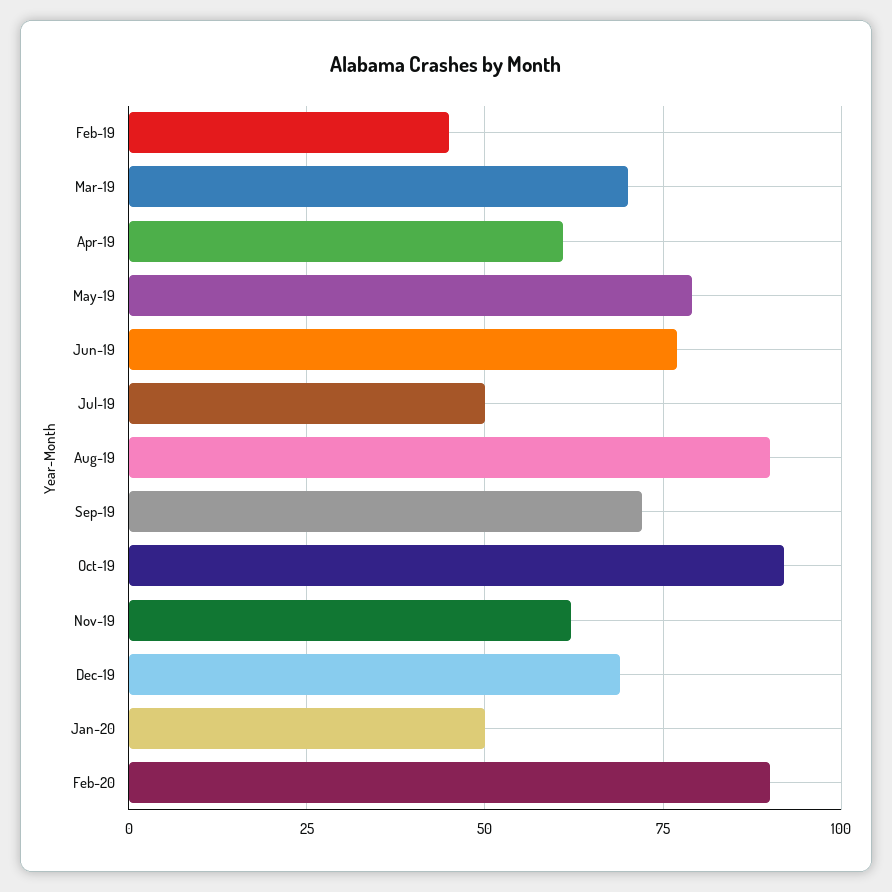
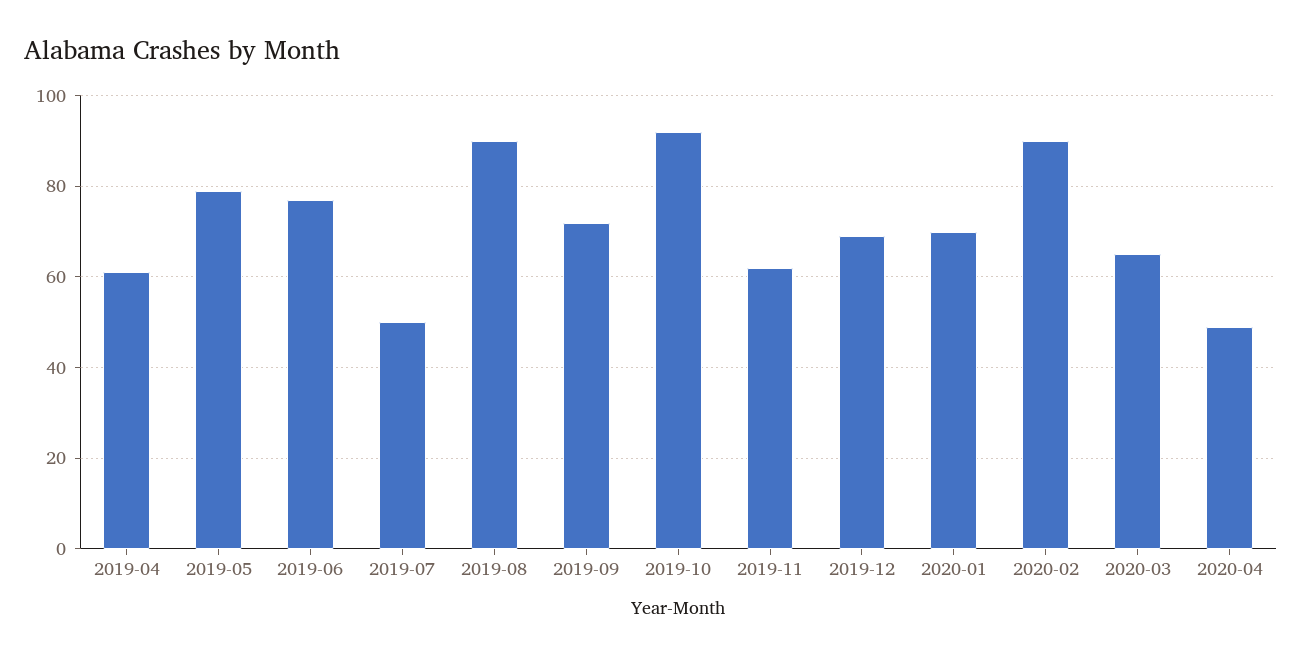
Feb-19: 45 -> none
Mar-19: 70 -> none
Jan-20: 50 -> 70
2020-03: none -> 65
2020-04: none -> 50

